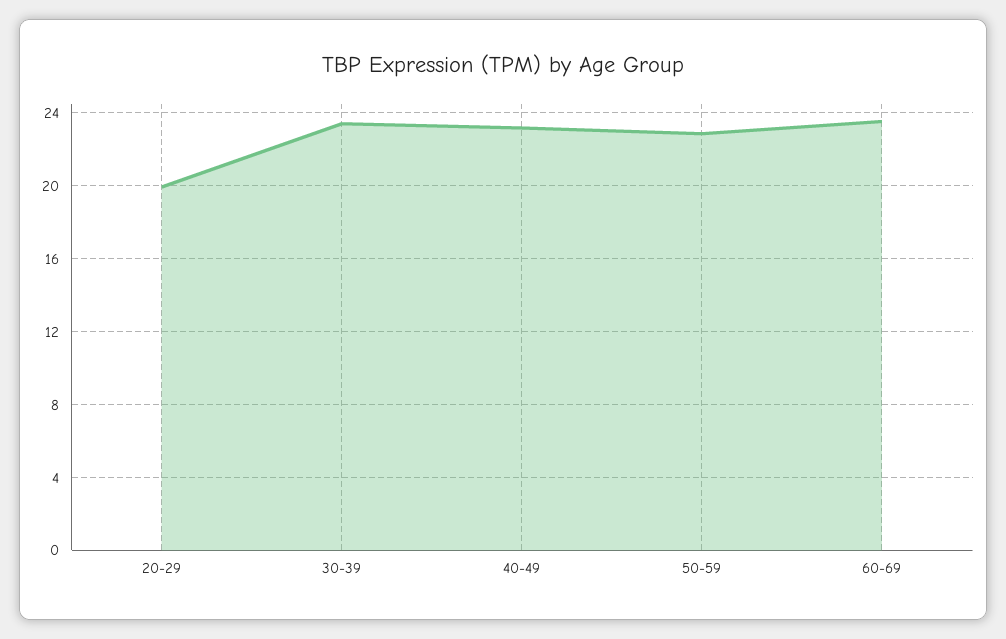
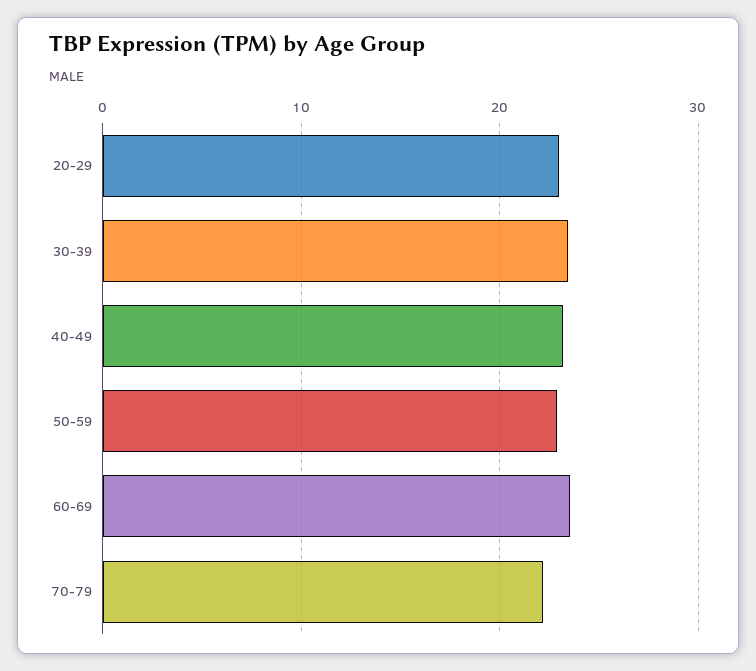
20-29: 20 -> 23
70-79: none -> 22

